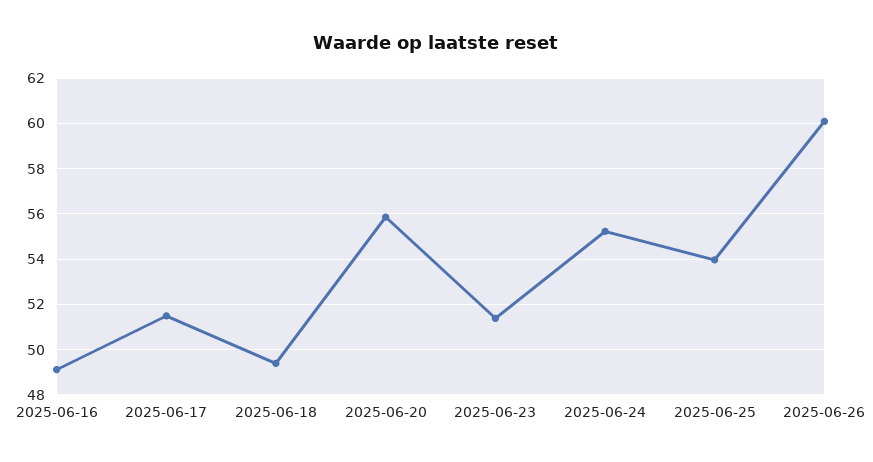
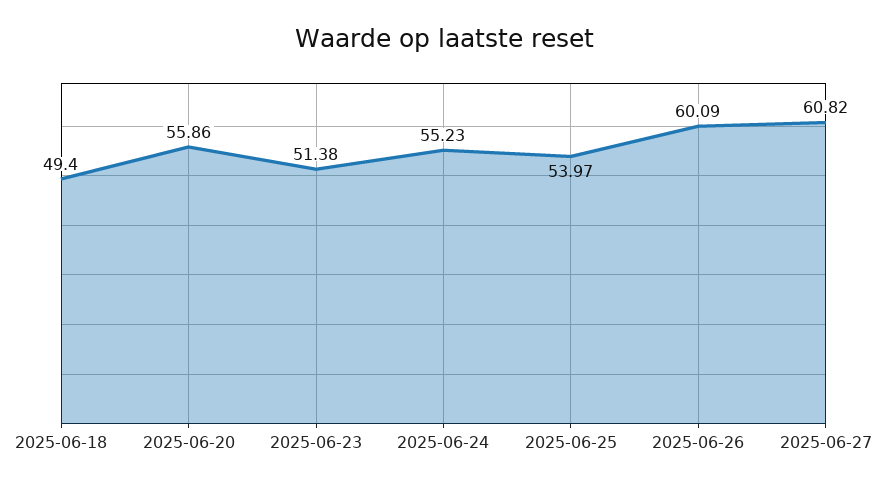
2025-06-16: 49 -> none
2025-06-17: 51.5 -> none
2025-06-27: none -> 60.82

